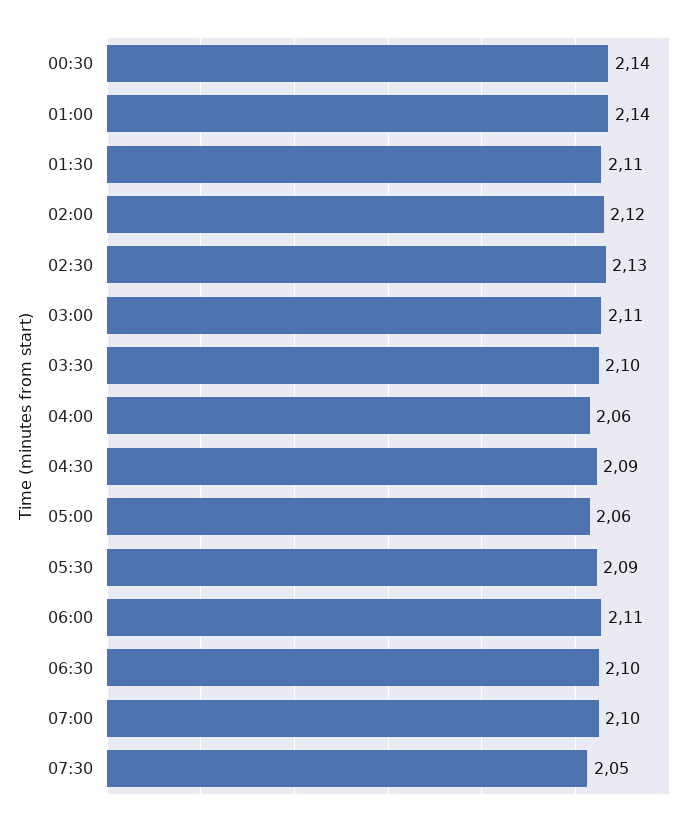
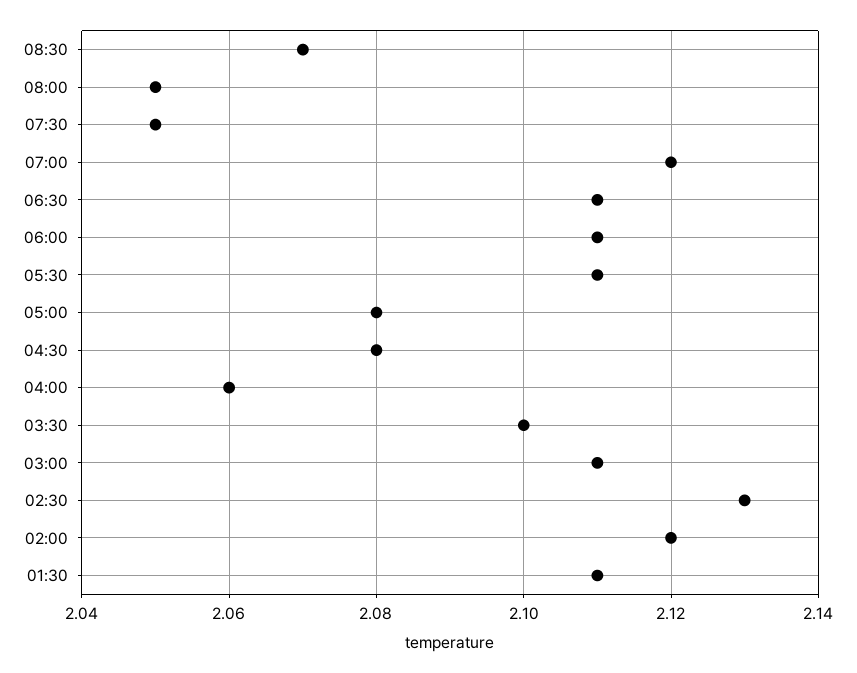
00:30: 2.14 -> none
01:00: 2.14 -> none
04:30: 2.09 -> 2.08
05:00: 2.06 -> 2.08
05:30: 2.09 -> 2.11
06:30: 2.1 -> 2.11
07:00: 2.1 -> 2.12
08:30: none -> 2.07
08:00: none -> 2.05

